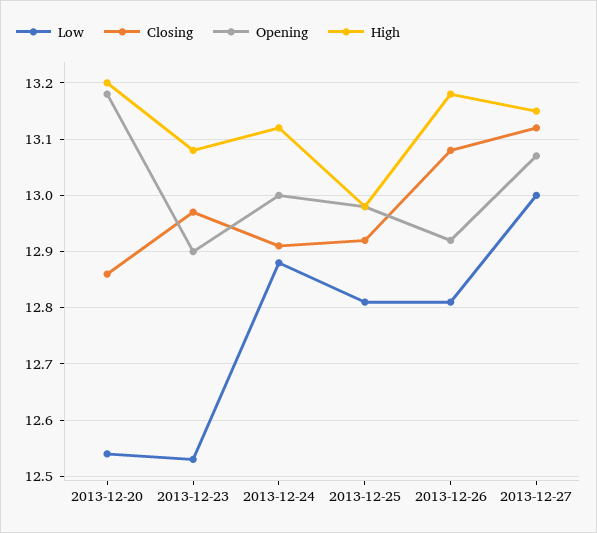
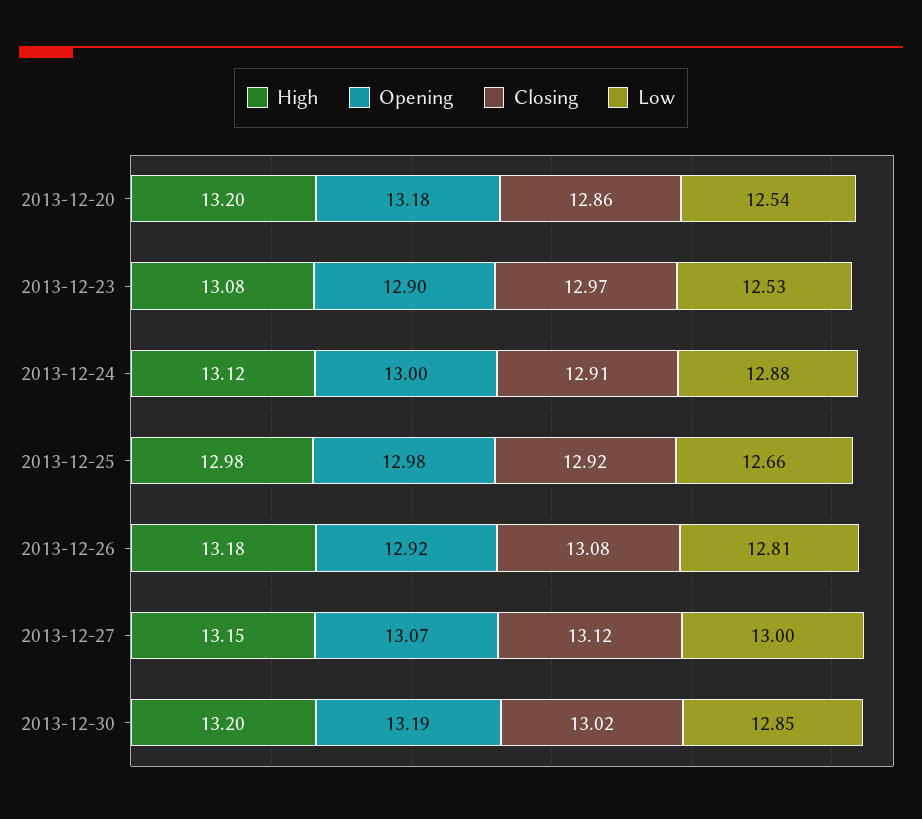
Low, 2013-12-25: 12.8 -> 12.66
High, 2013-12-30: none -> 13.2
Opening, 2013-12-30: none -> 13.19
Closing, 2013-12-30: none -> 13.02
Low, 2013-12-30: none -> 12.85

